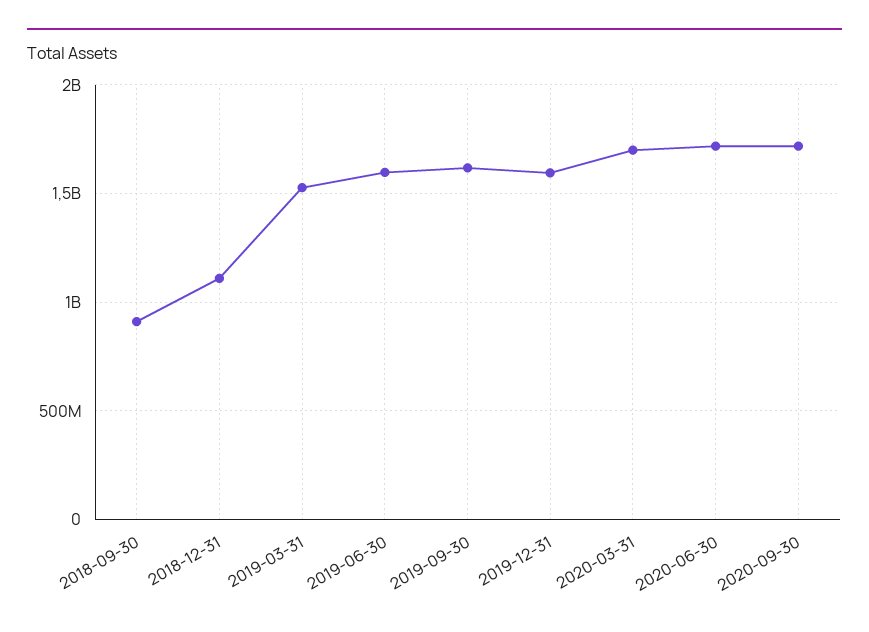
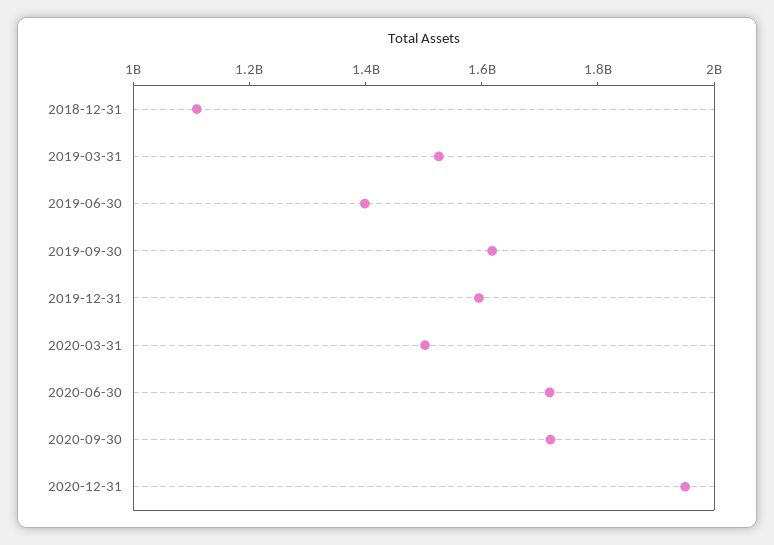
2018-09-30: 900000000 -> none
2019-06-30: 1600000000 -> 1400000000
2020-03-31: 1700000000 -> 1500000000
2020-12-31: none -> 1950000000

